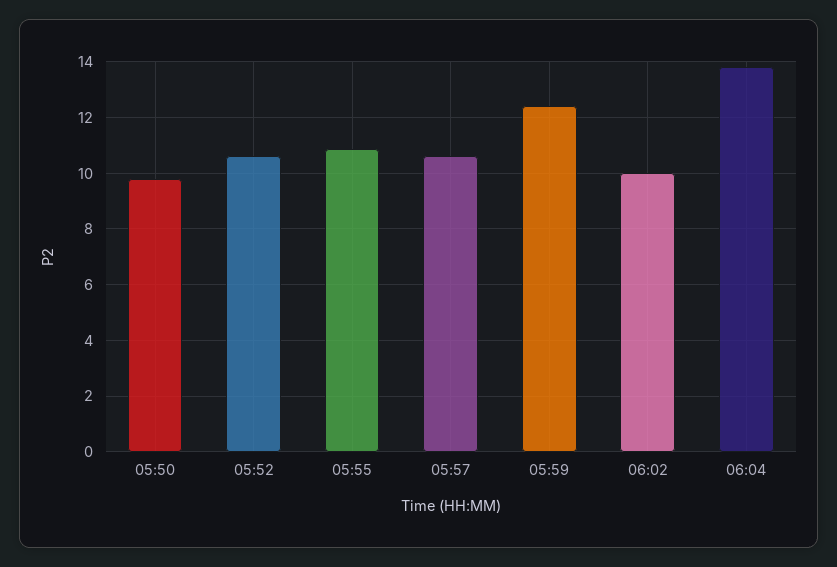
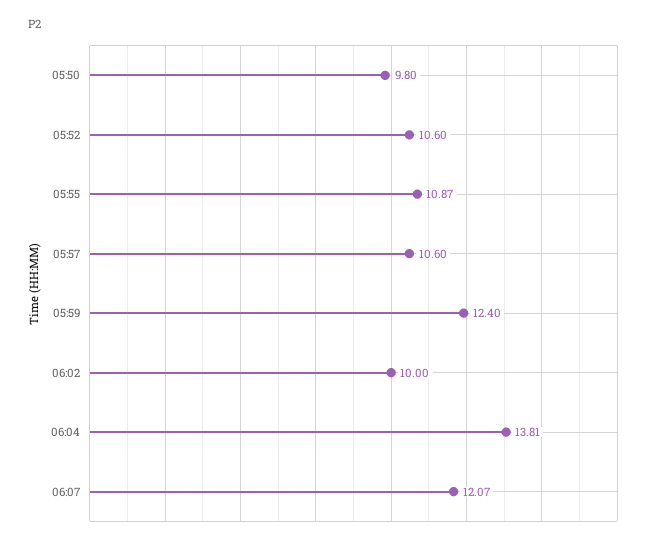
06:07: none -> 12.07

